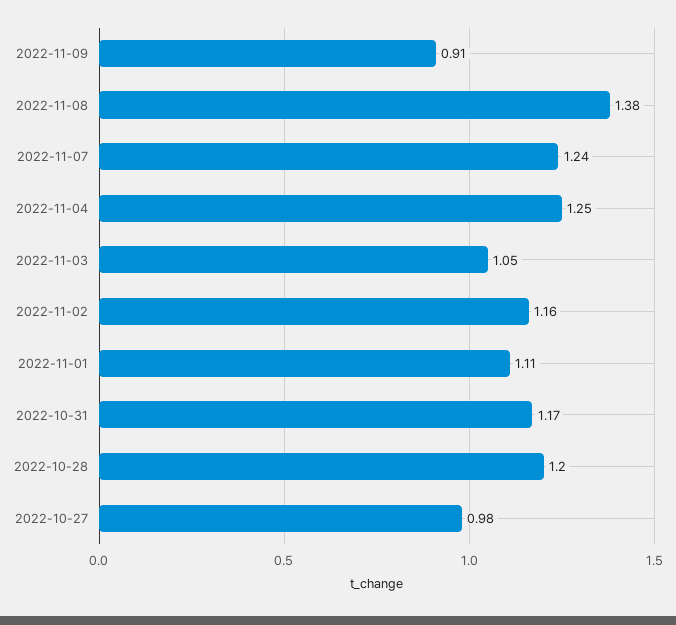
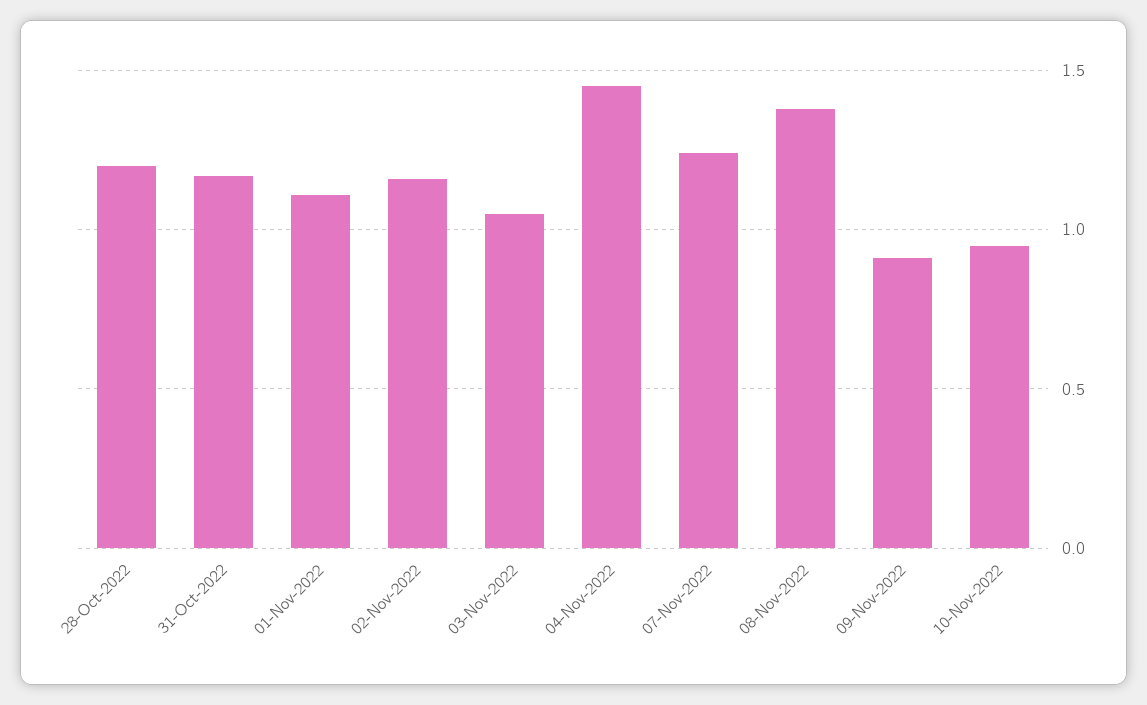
2022-11-04: 1.25 -> 1.45
2022-10-27: 0.98 -> none
10-Nov-2022: none -> 0.95

